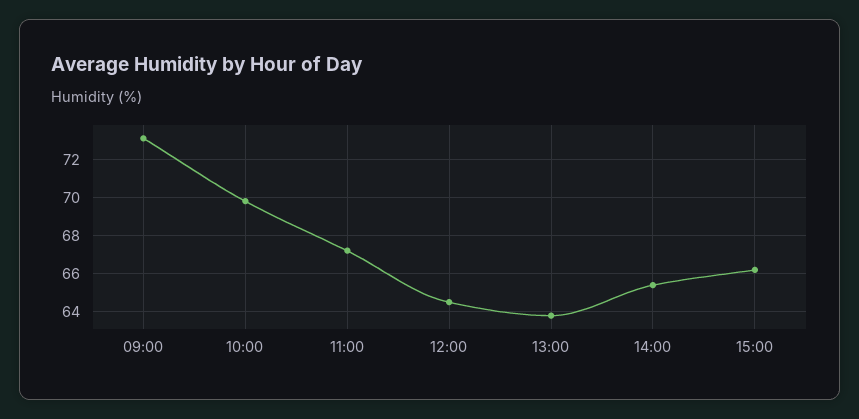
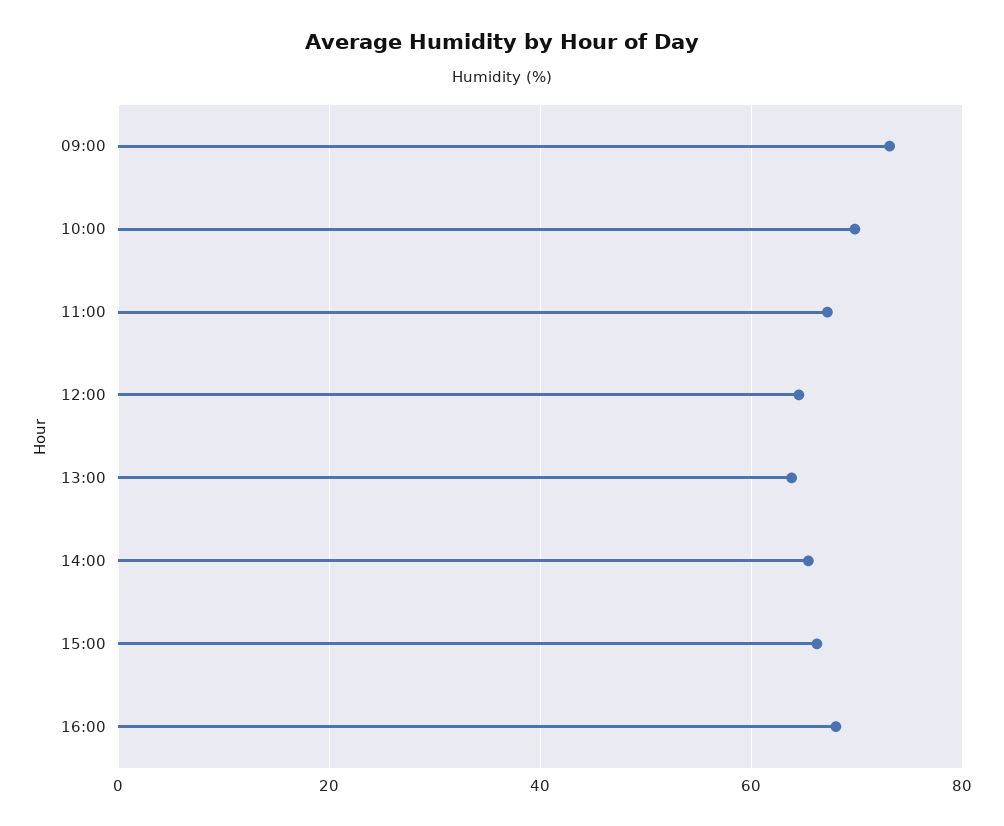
16:00: none -> 68

